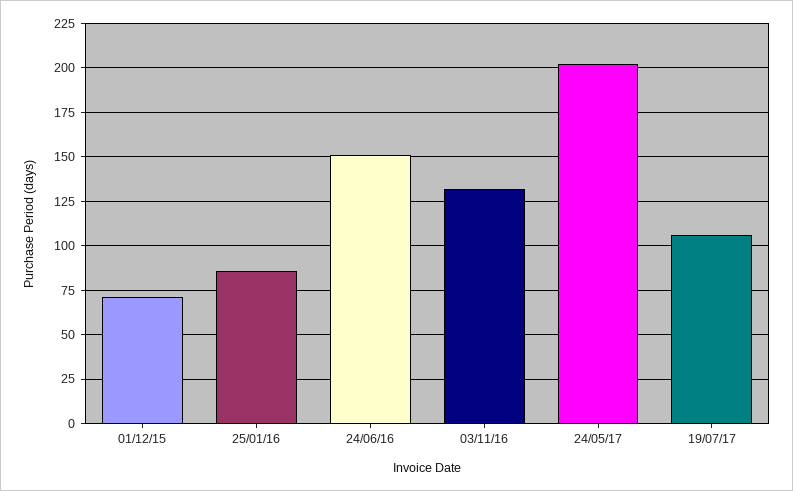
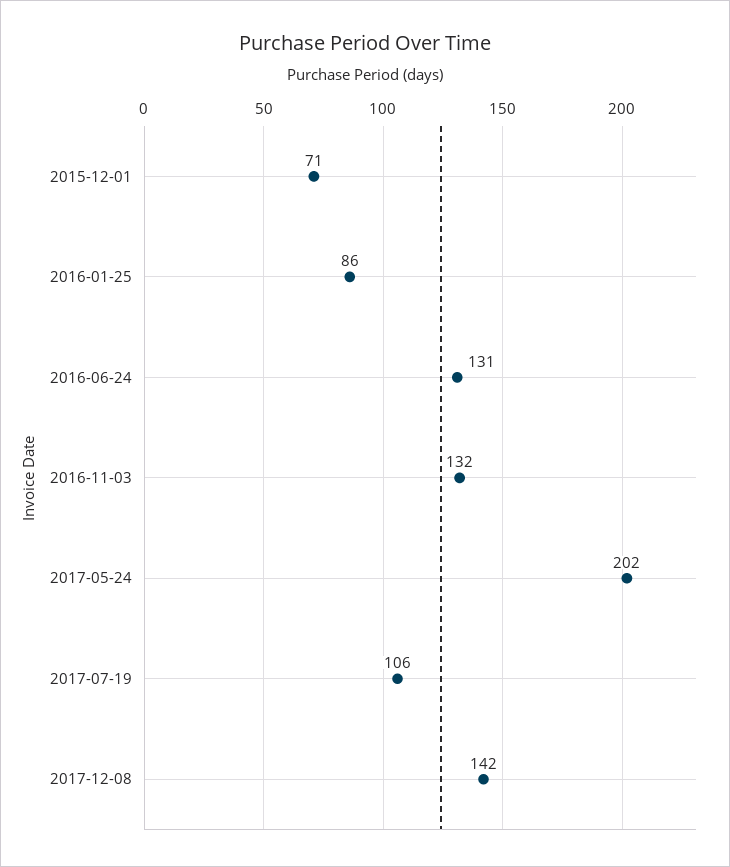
24/06/16: 150 -> 131
2017-12-08: none -> 142

